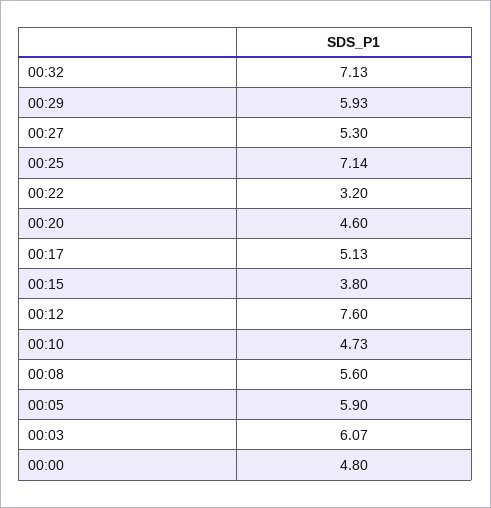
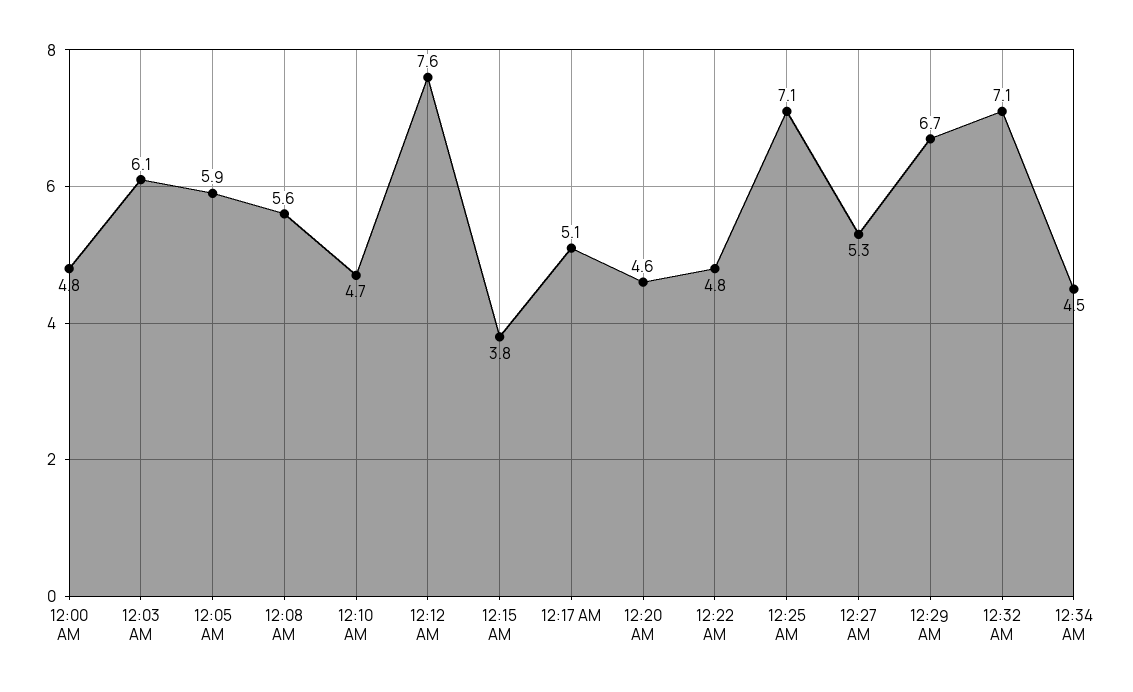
00:29: 5.93 -> 6.7
00:22: 3.2 -> 4.8
12:34 AM: none -> 4.5

